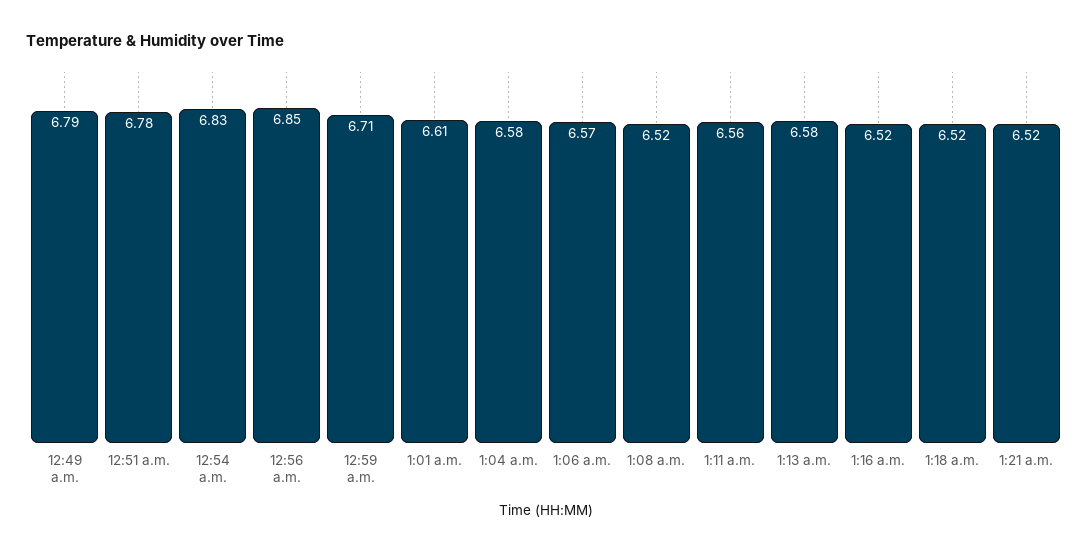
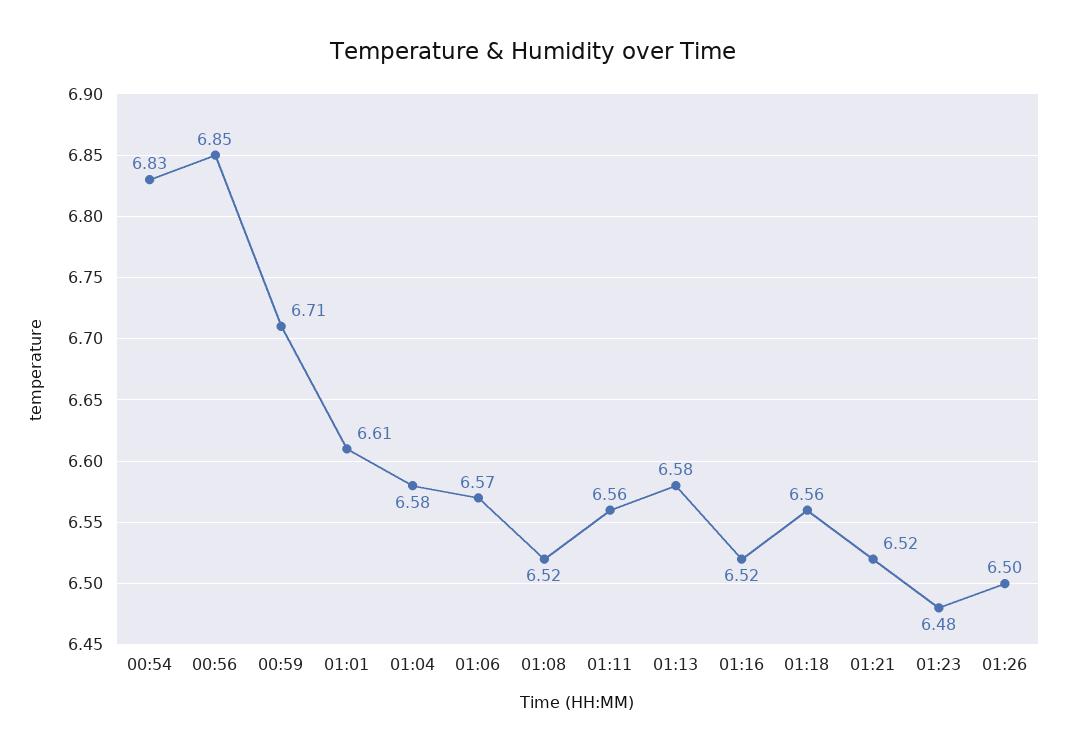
12:49 a.m.: 6.79 -> none
12:51 a.m.: 6.78 -> none
1:18 a.m.: 6.52 -> 6.56
01:23: none -> 6.48
01:26: none -> 6.5

